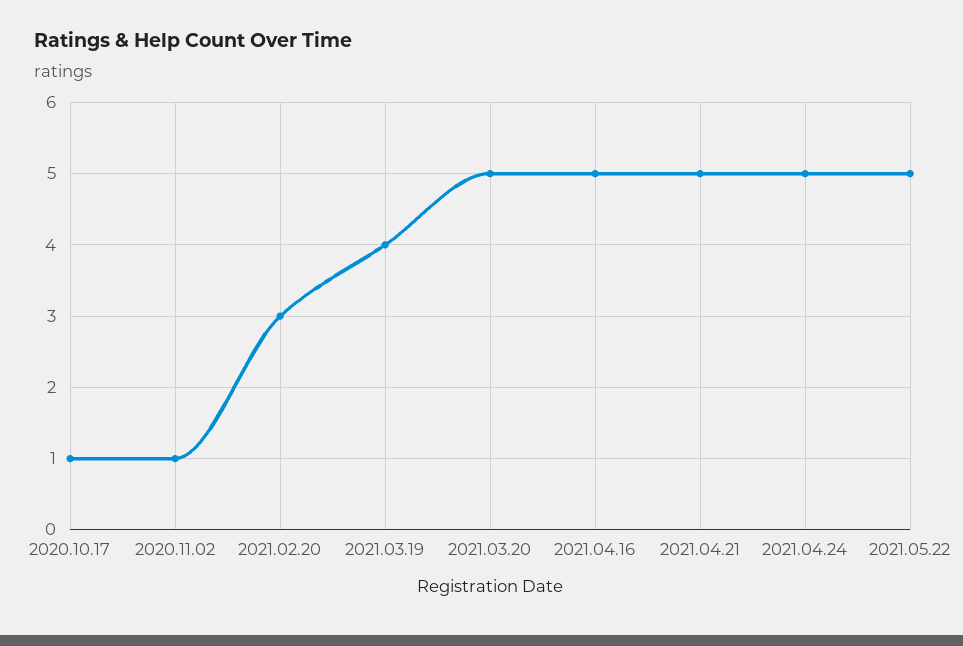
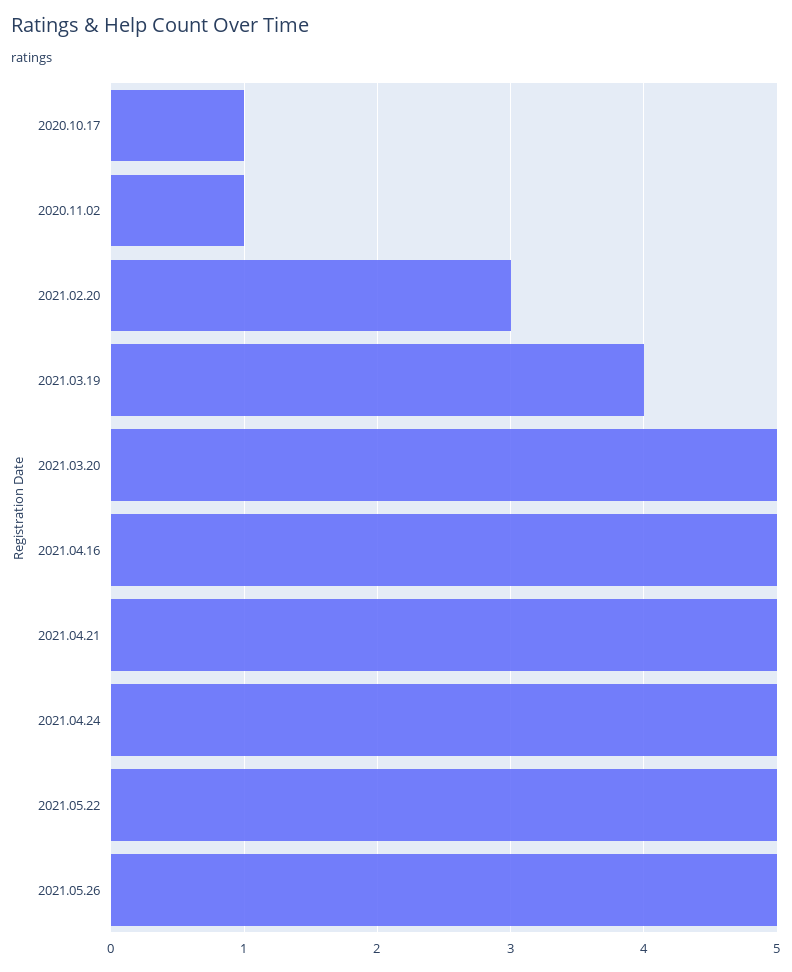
2021.05.26: none -> 5

